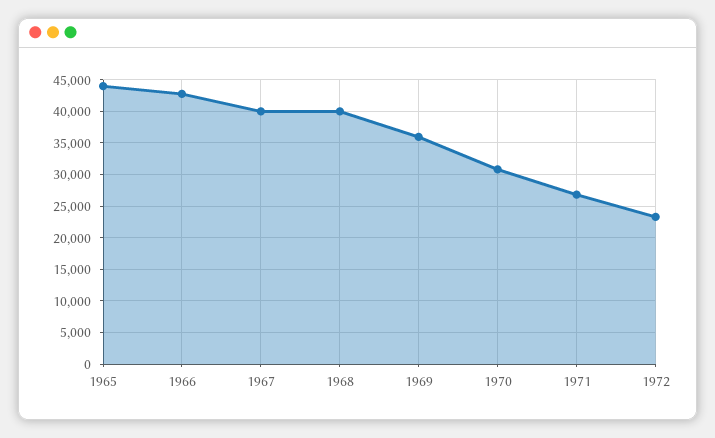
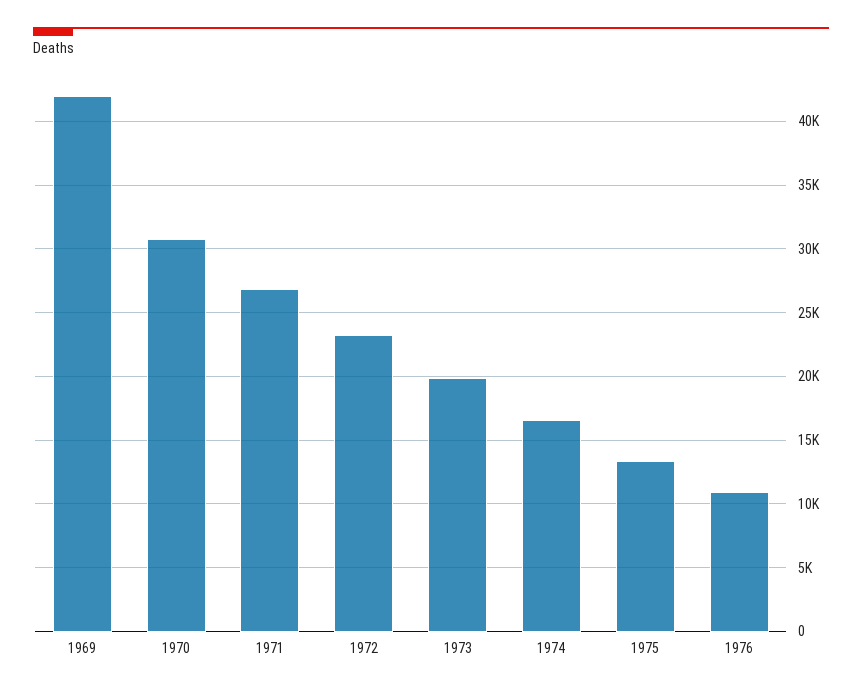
1965: 44000 -> none
1966: 43000 -> none
1967: 40000 -> none
1968: 40000 -> none
1969: 36000 -> 42000
1973: none -> 20000
1974: none -> 16500
1975: none -> 13500
1976: none -> 11000

